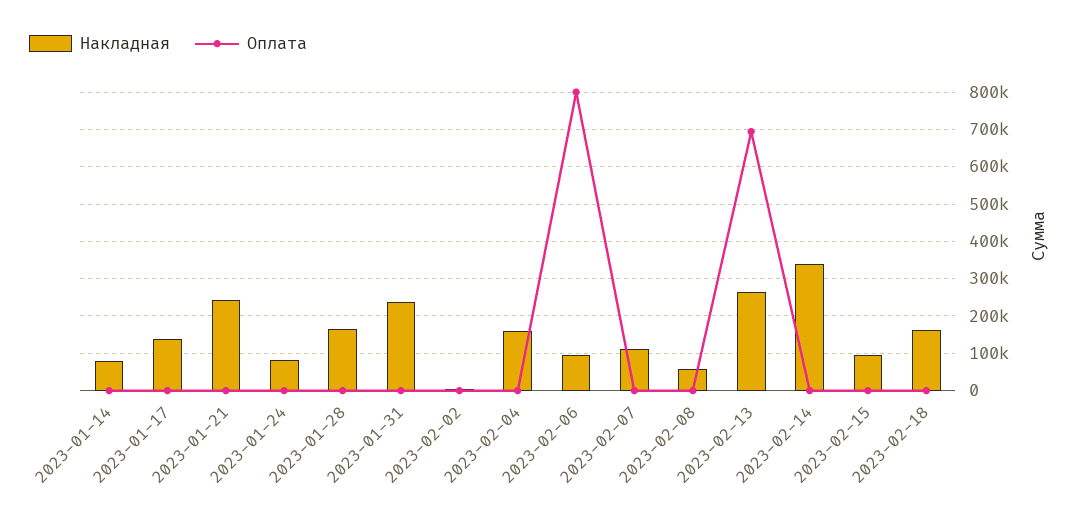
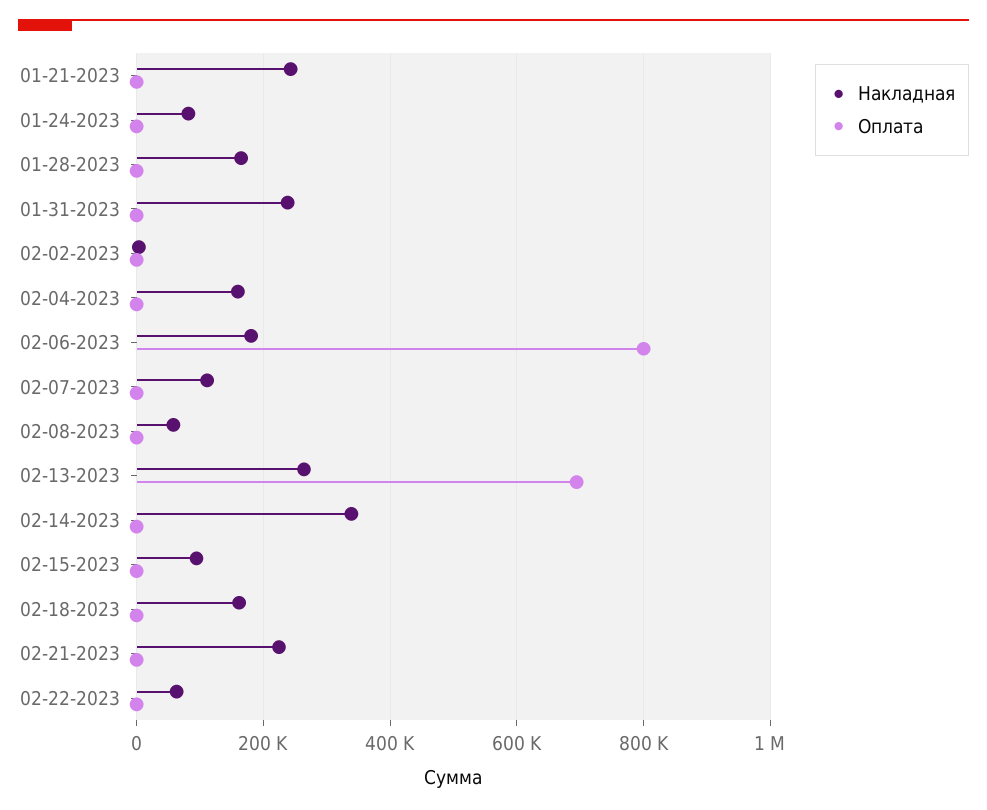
Накладная, 2023-01-14: 80000 -> none
Оплата, 2023-01-14: 0 -> none
Накладная, 2023-01-17: 140000 -> none
Оплата, 2023-01-17: 0 -> none
Накладная, 2023-02-06: 100000 -> 180000
Накладная, 02-21-2023: none -> 220000
Оплата, 02-21-2023: none -> 0
Накладная, 02-22-2023: none -> 60000
Оплата, 02-22-2023: none -> 0

